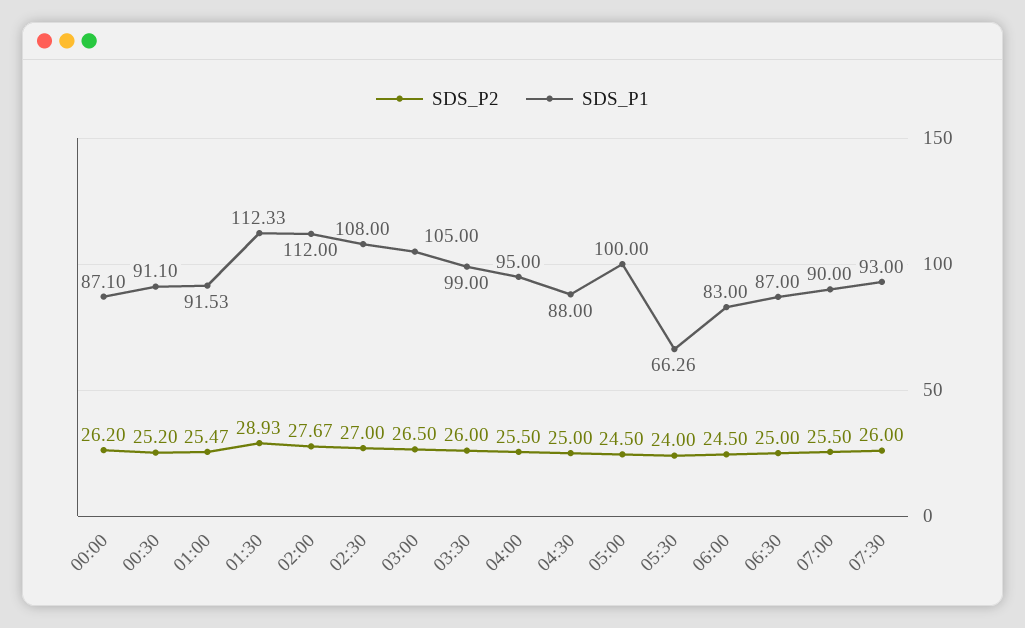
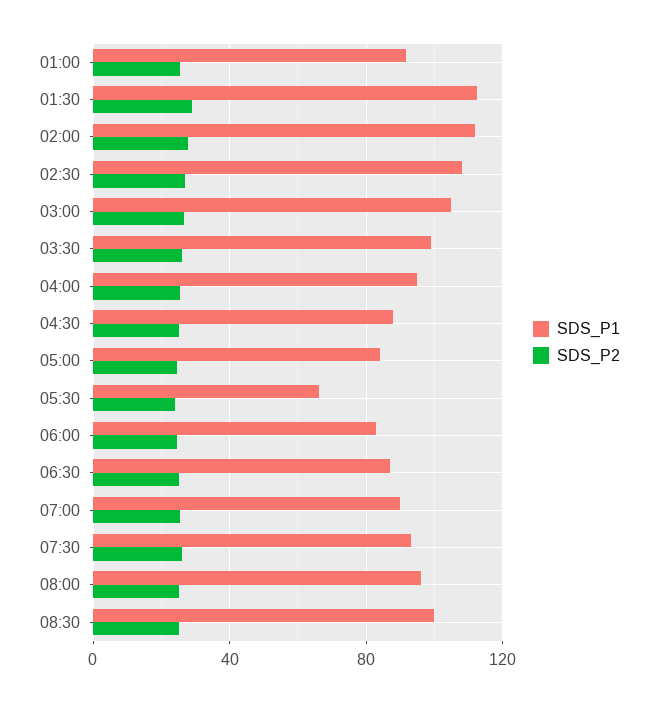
SDS_P2, 00:00: 26.2 -> none
SDS_P1, 00:00: 87.1 -> none
SDS_P2, 00:30: 25.2 -> none
SDS_P1, 00:30: 91.1 -> none
SDS_P1, 05:00: 100 -> 85
SDS_P1, 08:00: none -> 95
SDS_P2, 08:00: none -> 25
SDS_P1, 08:30: none -> 100
SDS_P2, 08:30: none -> 25

